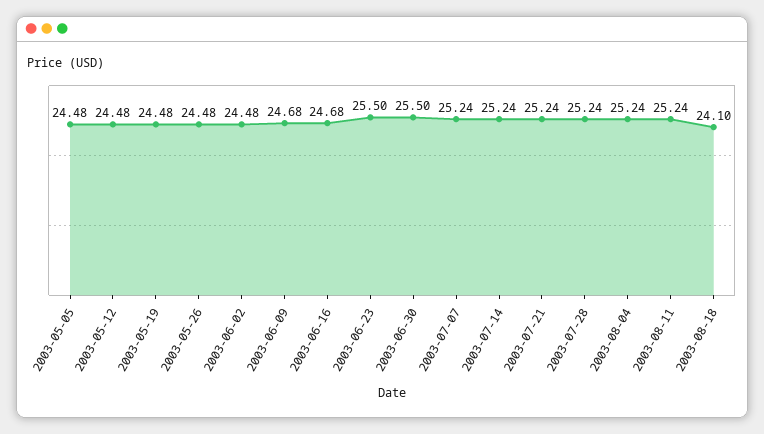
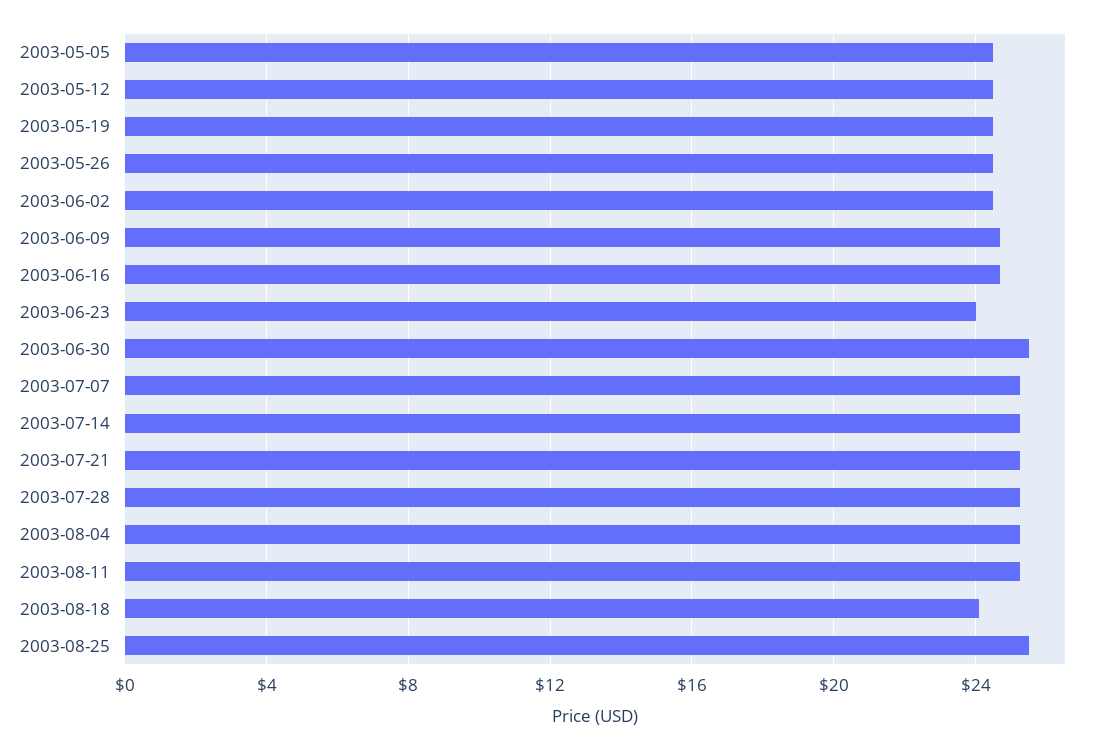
2003-06-23: 25.5 -> 24
2003-08-25: none -> 25.5

